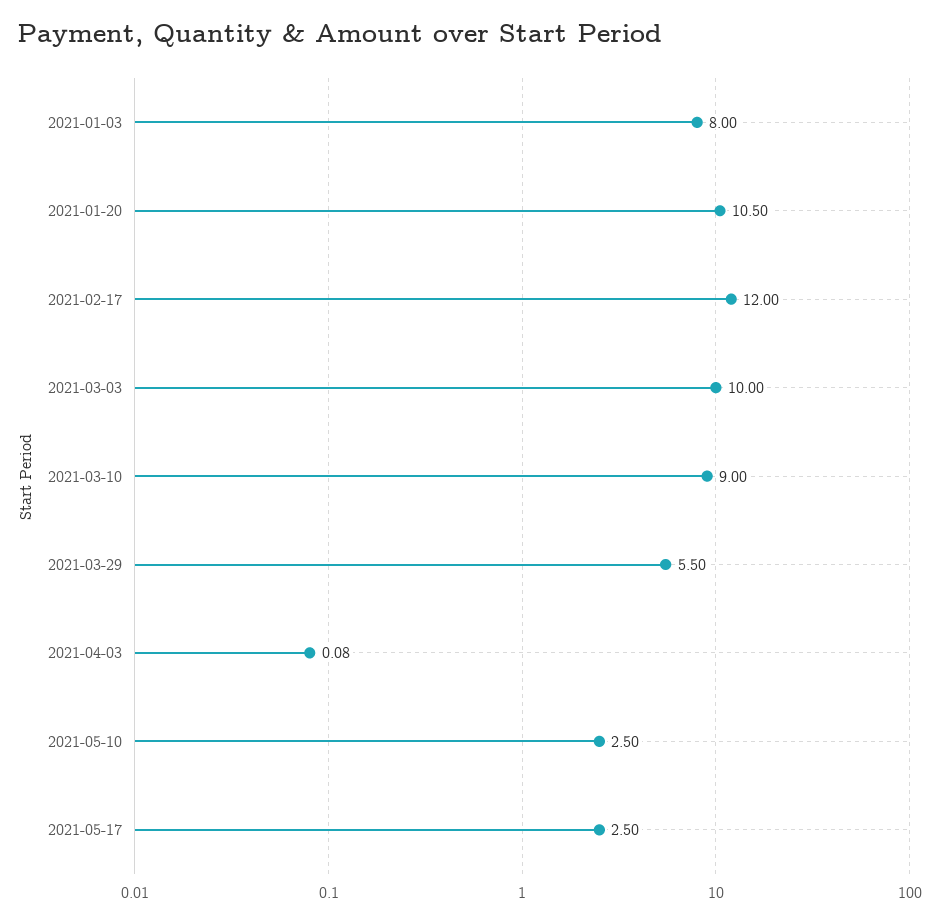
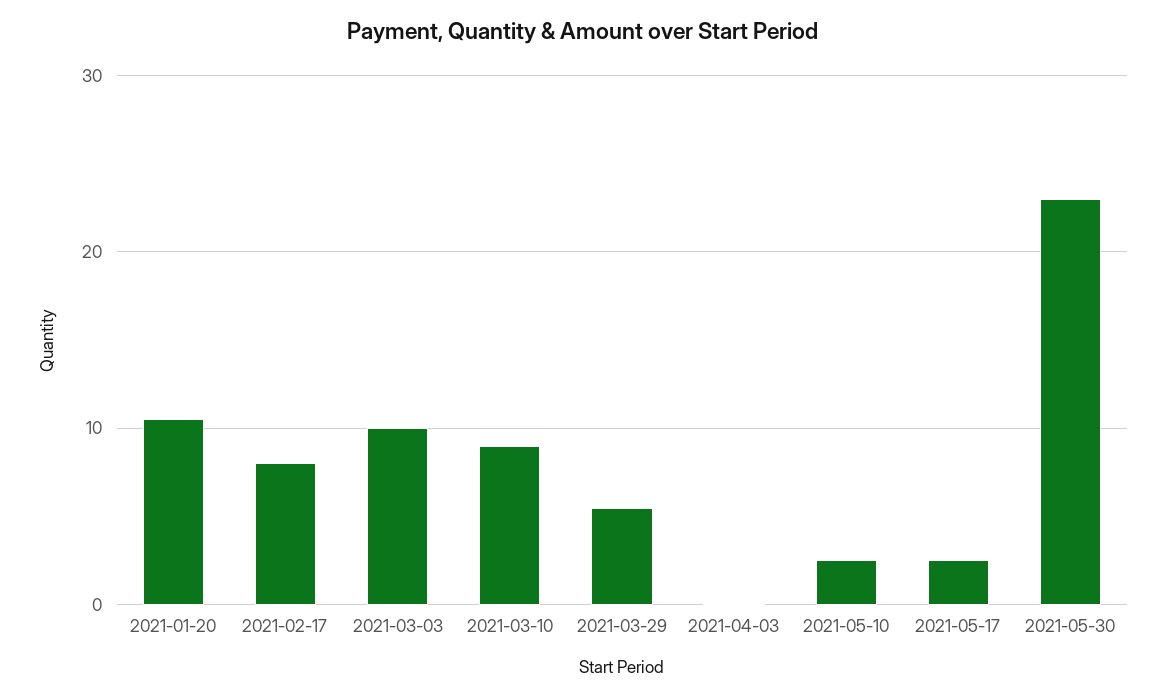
2021-01-03: 8 -> none
2021-02-17: 12 -> 8
2021-05-30: none -> 23

